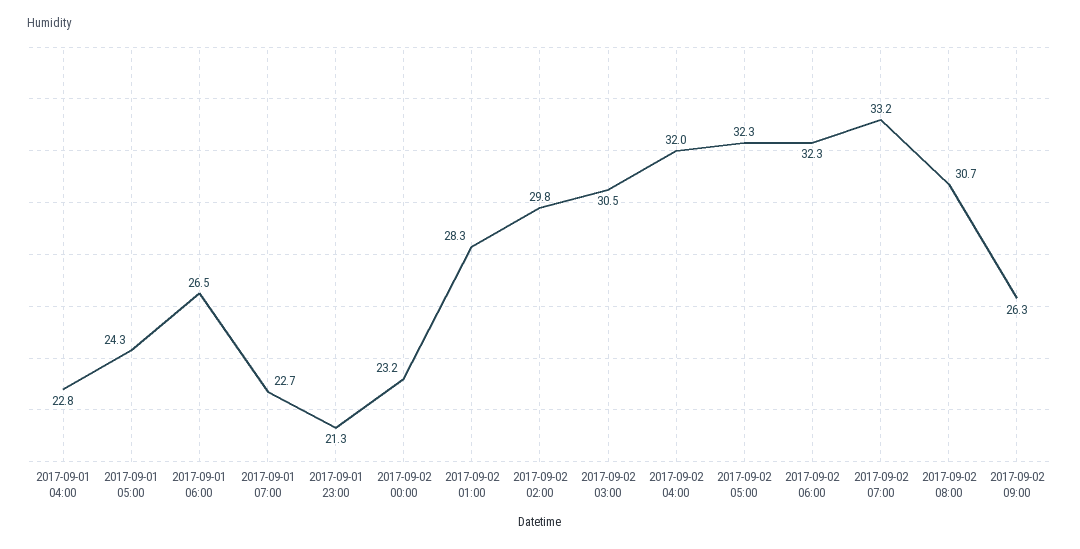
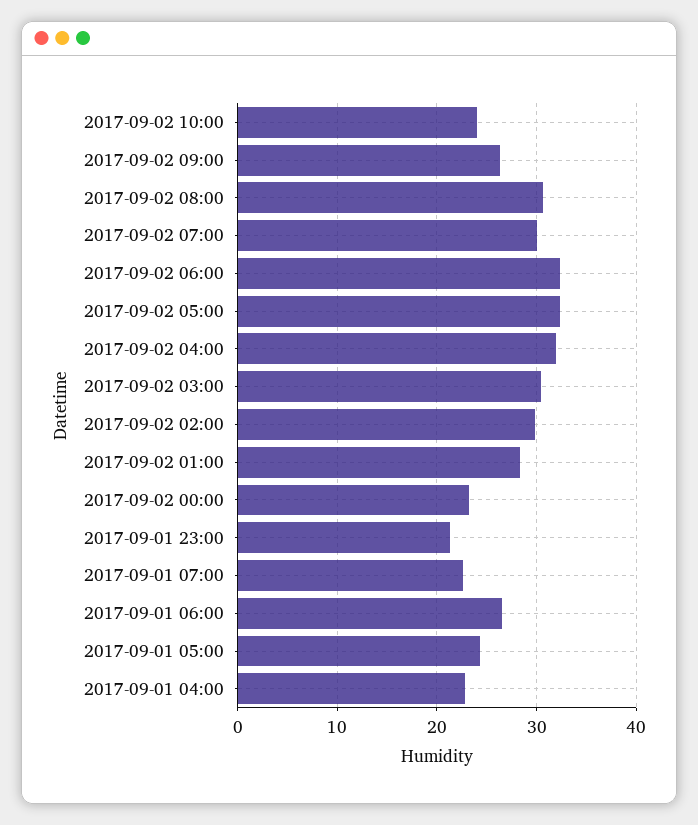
2017-09-02 07:00: 33.2 -> 30
2017-09-02 10:00: none -> 24

